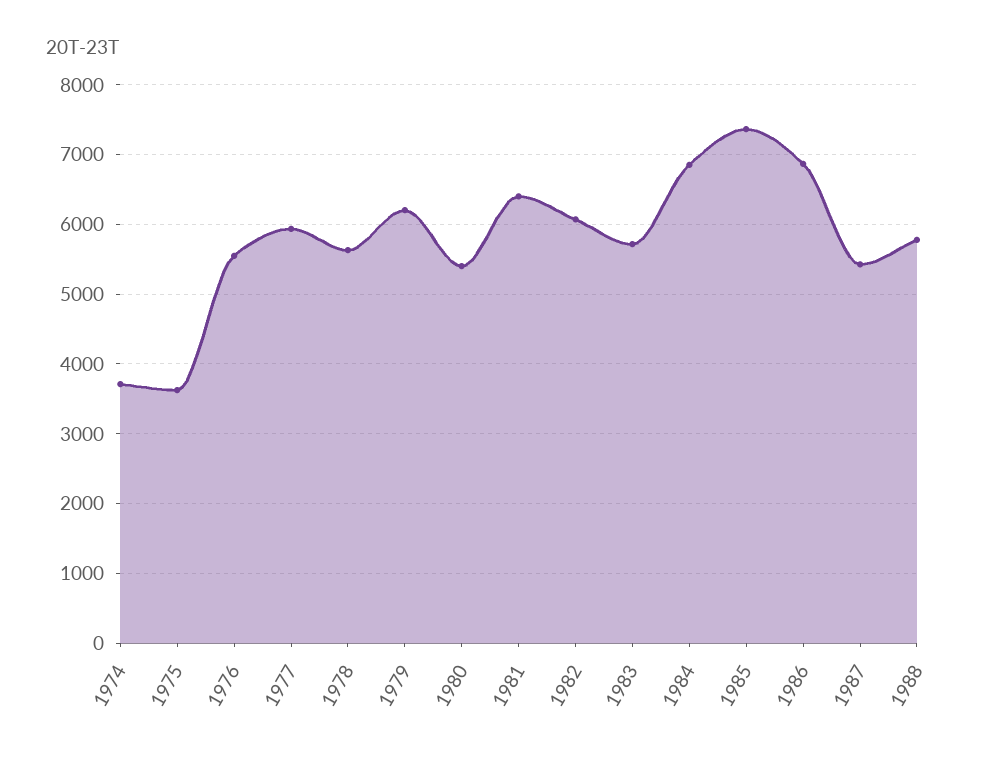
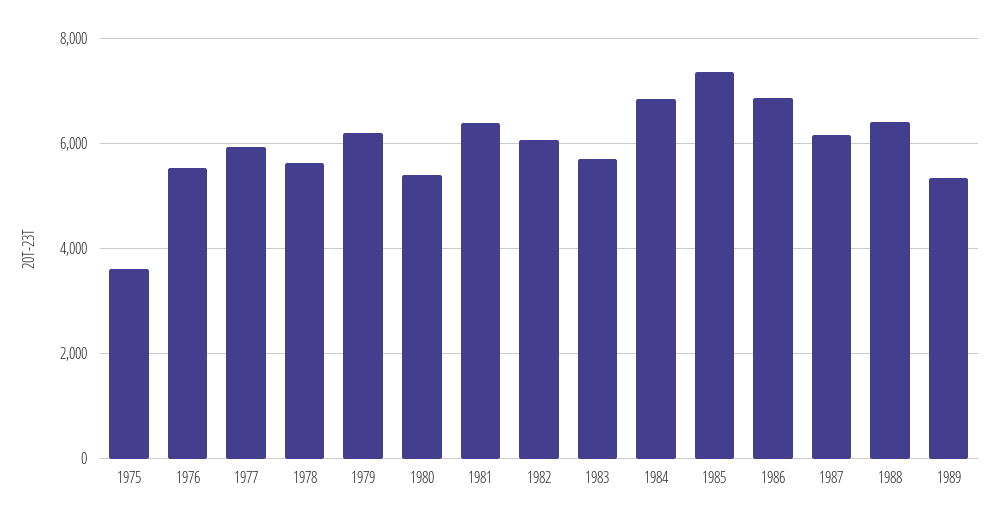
1974: 3700 -> none
1987: 5400 -> 6200
1988: 5800 -> 6400
1989: none -> 5400

